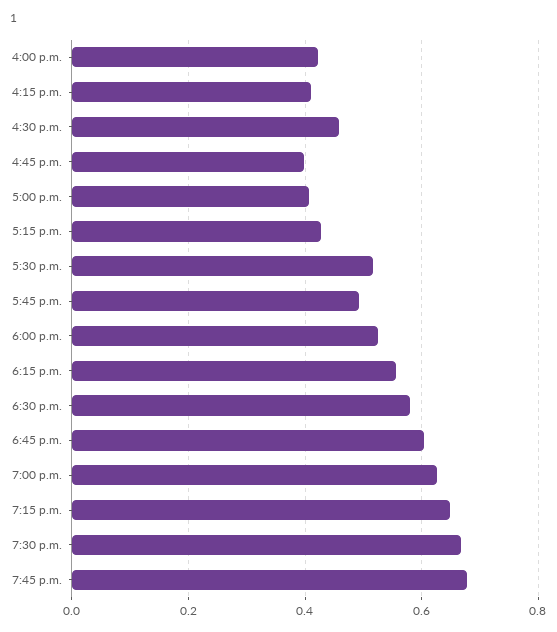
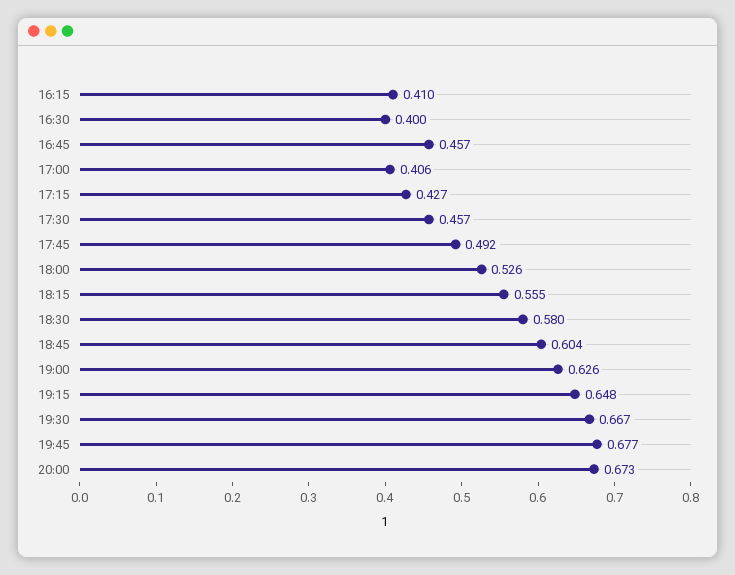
4:00 p.m.: 0.42 -> none
4:30 p.m.: 0.46 -> 0.4
4:45 p.m.: 0.4 -> 0.457
5:30 p.m.: 0.52 -> 0.457
20:00: none -> 0.673

